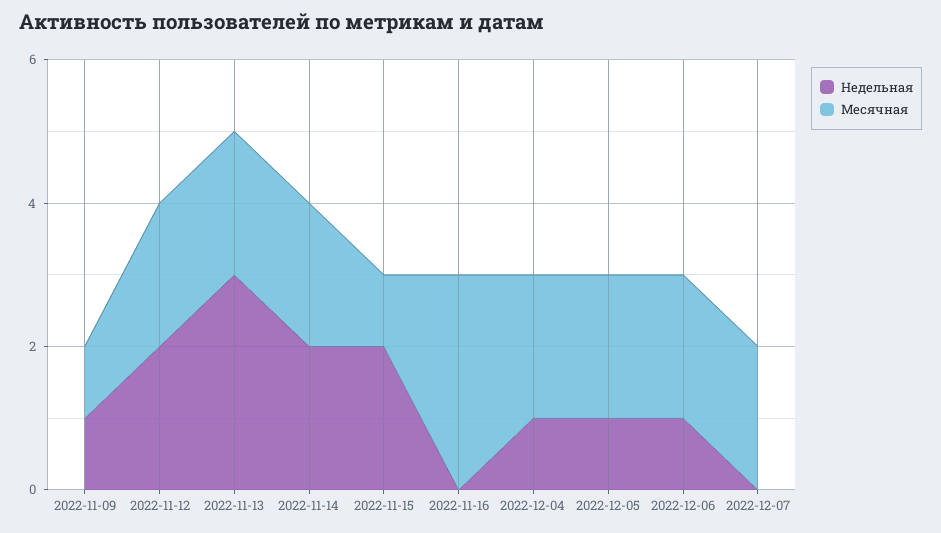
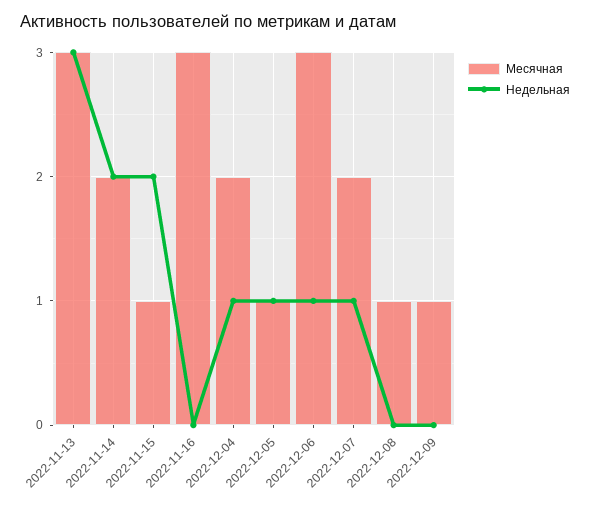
Недельная, 2022-11-09: 1 -> none
Месячная, 2022-11-09: 1 -> none
Недельная, 2022-11-12: 2 -> none
Месячная, 2022-11-12: 2 -> none
Месячная, 2022-11-13: 2 -> 3
Месячная, 2022-12-05: 2 -> 1
Месячная, 2022-12-06: 2 -> 3
Недельная, 2022-12-07: 0 -> 1
Месячная, 2022-12-08: none -> 1
Недельная, 2022-12-08: none -> 0
Месячная, 2022-12-09: none -> 1
Недельная, 2022-12-09: none -> 0

